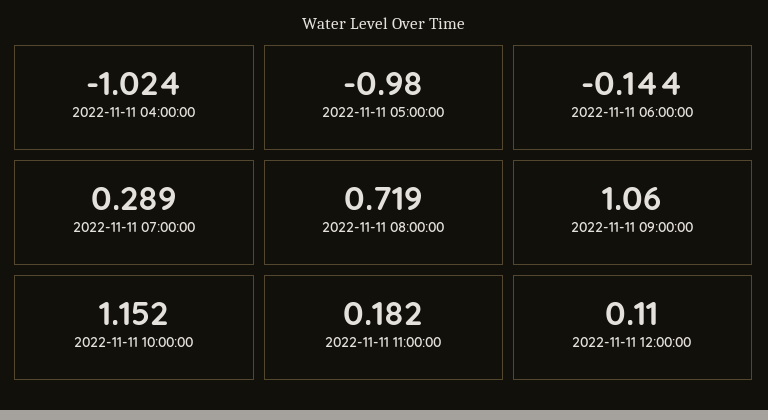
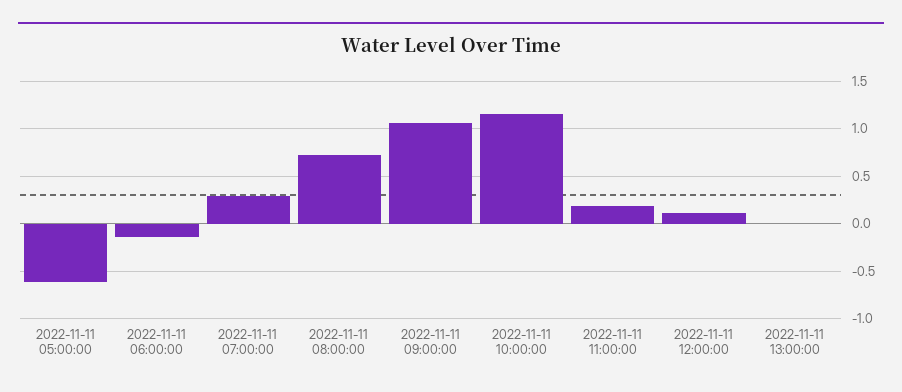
2022-11-11 04:00:00: -1.024 -> none
2022-11-11 05:00:00: -0.98 -> -0.6
2022-11-11 13:00:00: none -> 0

